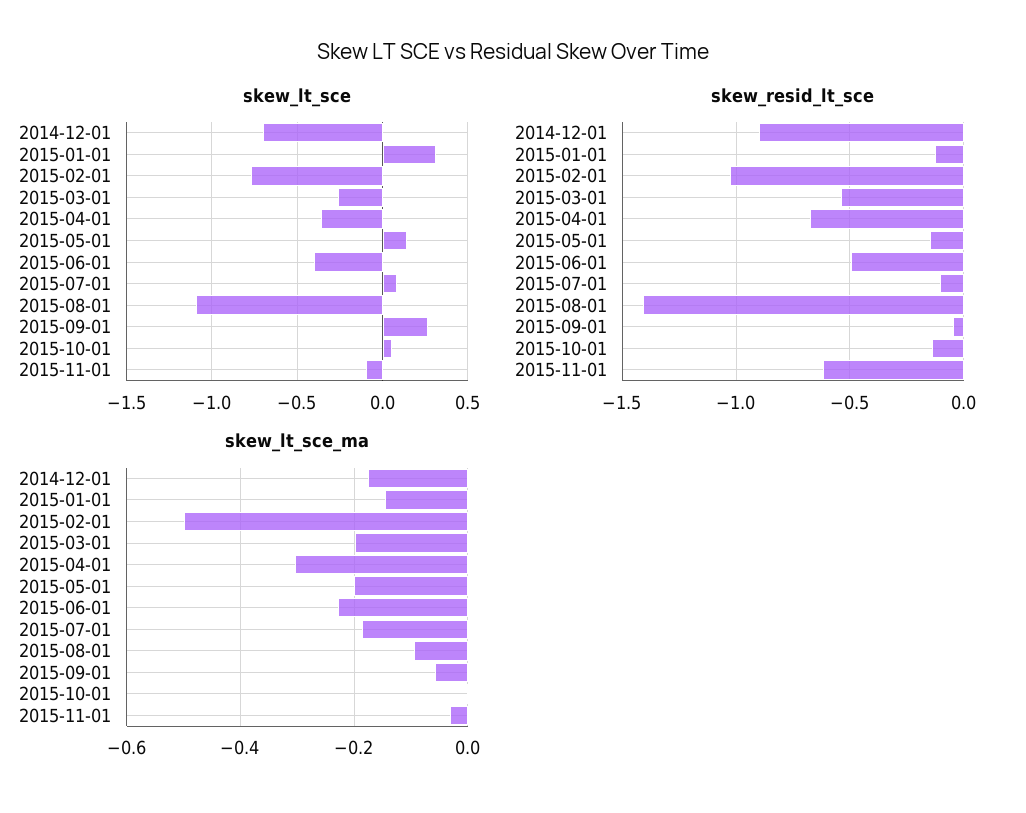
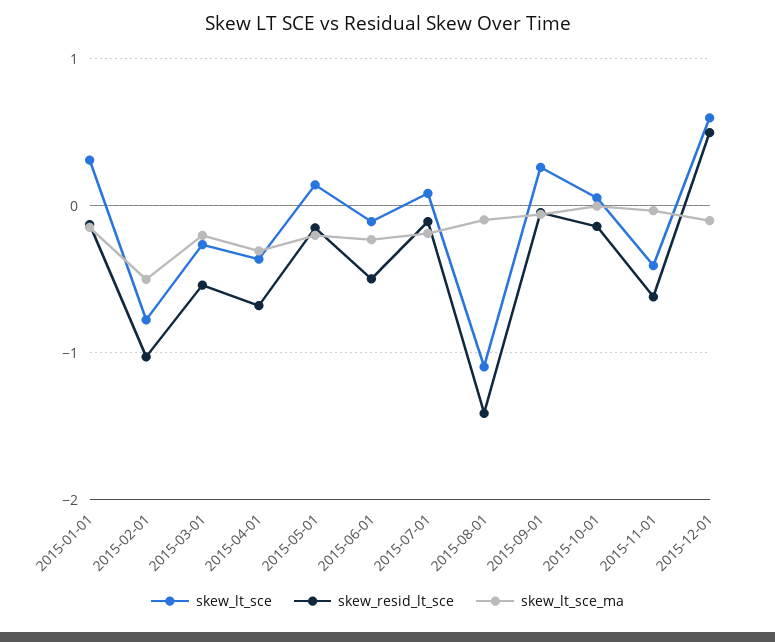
skew_lt_sce, 2014-12-01: -0.7 -> none
skew_lt_sce, 2015-06-01: -0.4 -> -0.1
skew_lt_sce, 2015-11-01: -0.1 -> -0.4
skew_resid_lt_sce, 2014-12-01: -0.9 -> none
skew_lt_sce_ma, 2014-12-01: -0.18 -> none
skew_lt_sce, 2015-12-01: none -> 0.6
skew_resid_lt_sce, 2015-12-01: none -> 0.5
skew_lt_sce_ma, 2015-12-01: none -> -0.1

